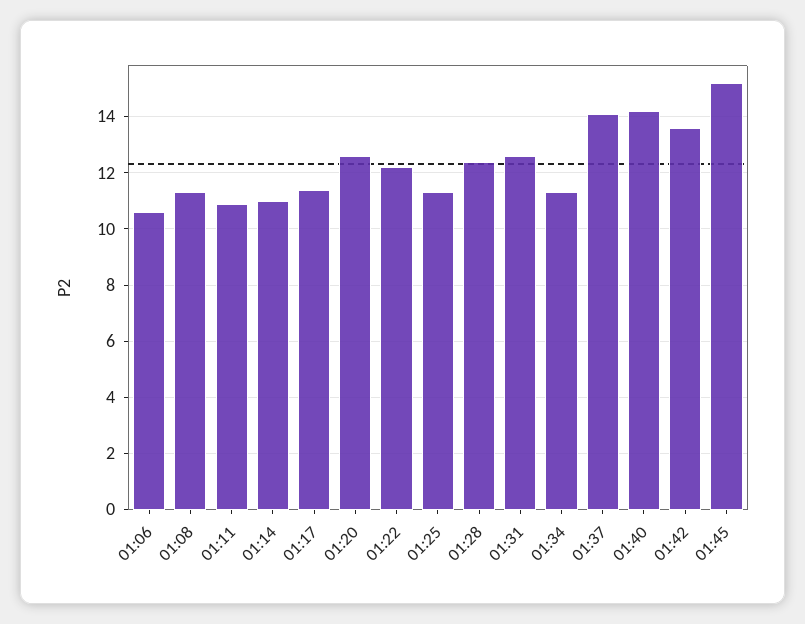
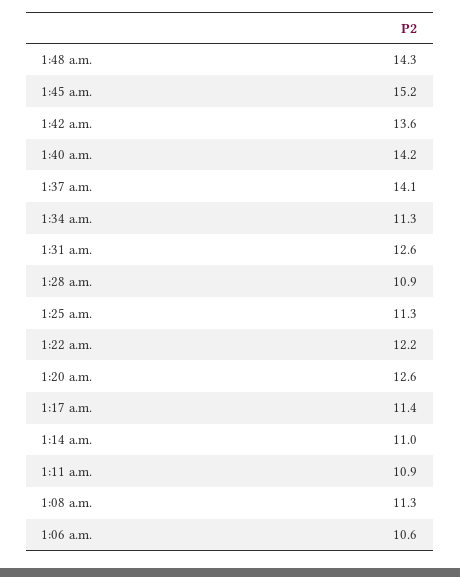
01:28: 12.5 -> 10.9
1:48 a.m.: none -> 14.3

